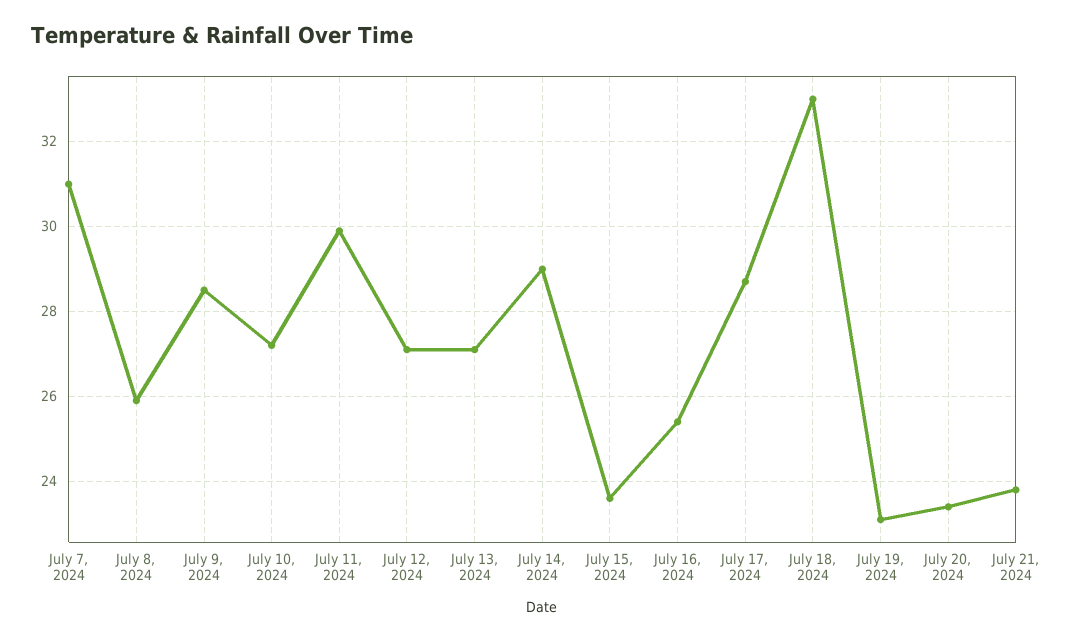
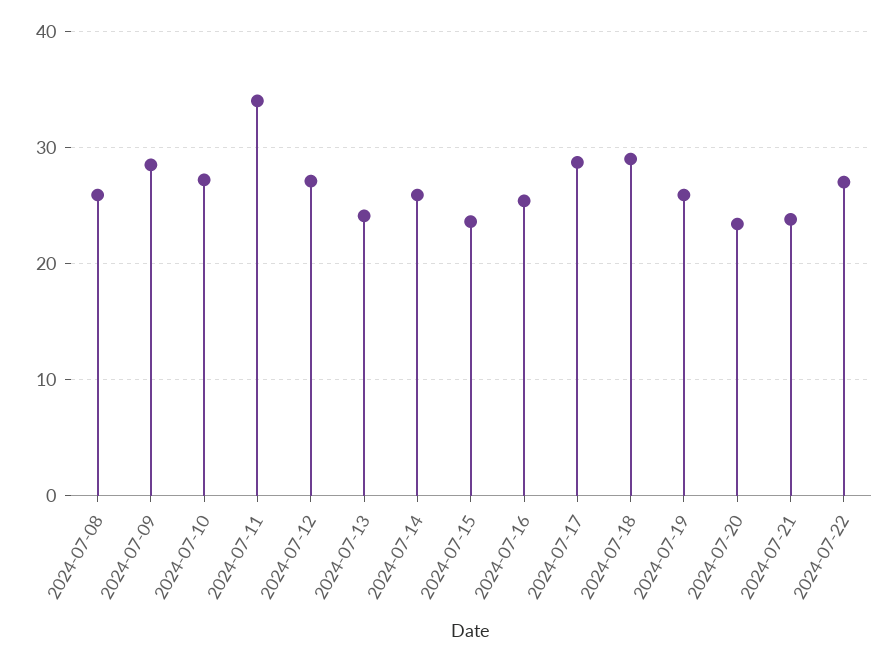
July 7, 2024: 31 -> none
July 11, 2024: 30 -> 34
July 13, 2024: 27 -> 24
July 14, 2024: 29 -> 26
July 18, 2024: 33 -> 29
July 19, 2024: 23 -> 26
2024-07-22: none -> 27

